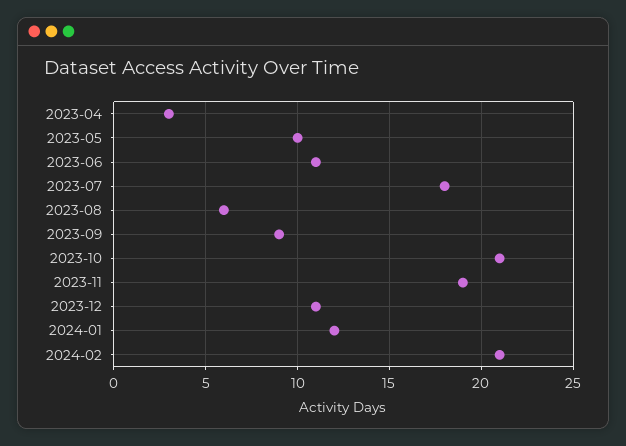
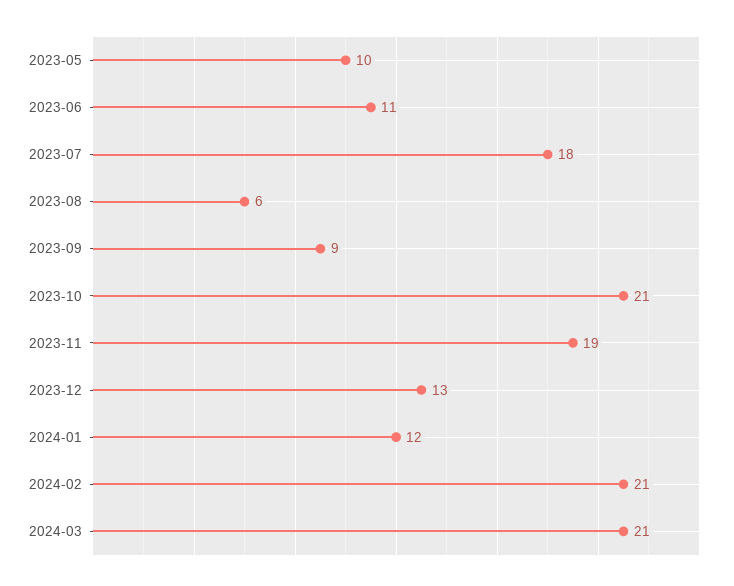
2023-04: 3 -> none
2023-12: 11 -> 13
2024-03: none -> 21

